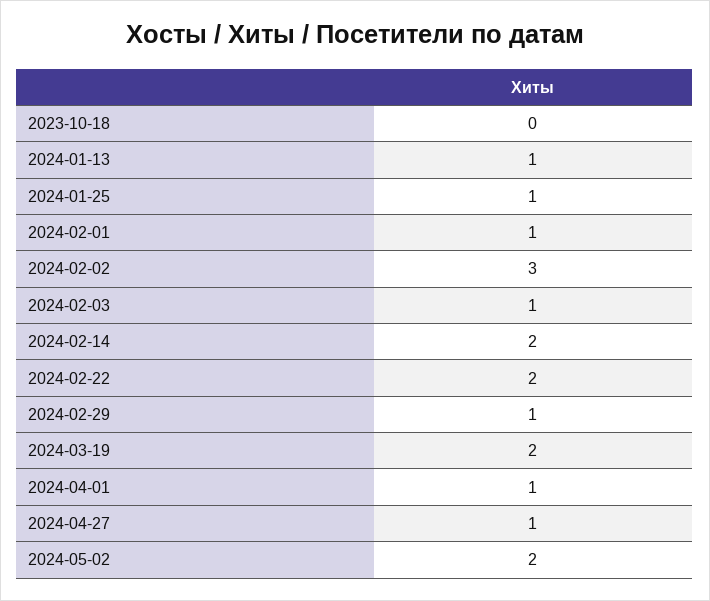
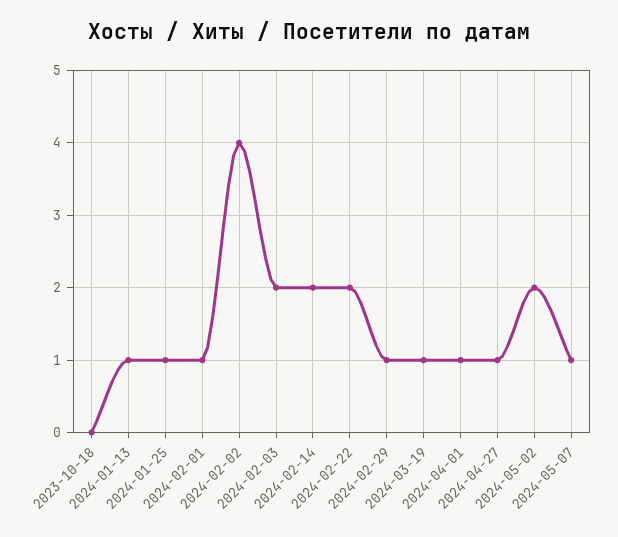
2024-02-02: 3 -> 4
2024-02-03: 1 -> 2
2024-03-19: 2 -> 1
2024-05-07: none -> 1

